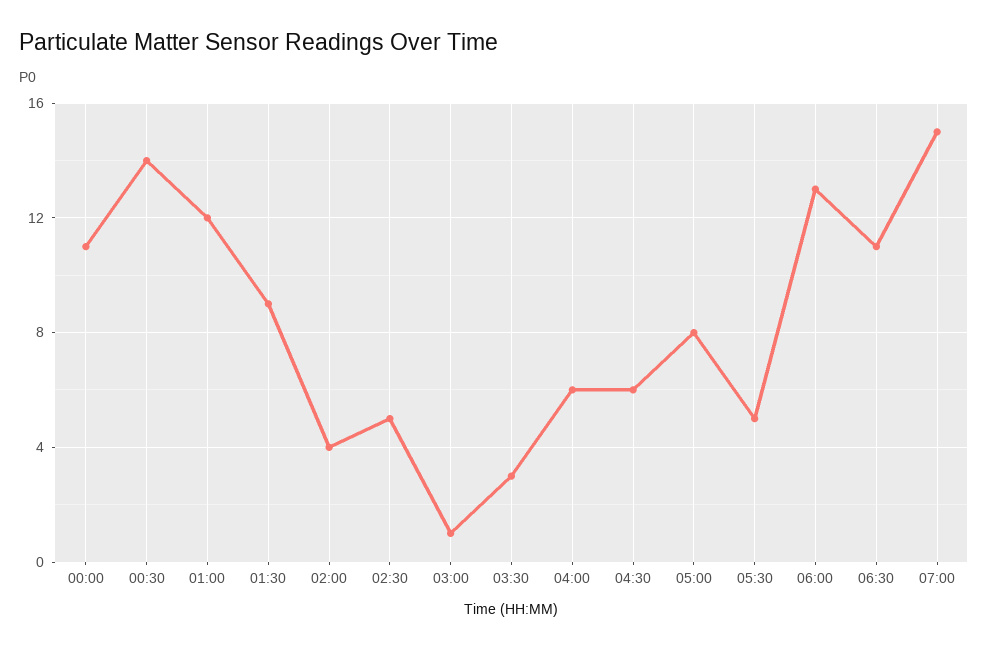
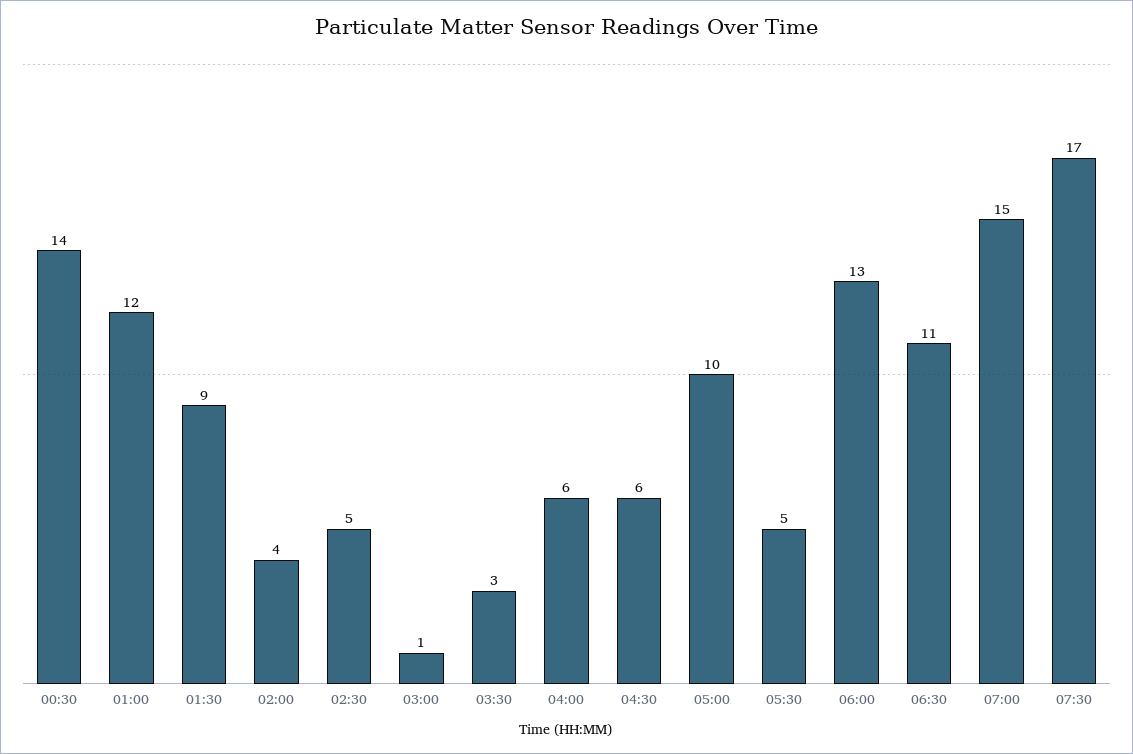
00:00: 11 -> none
05:00: 8 -> 10
07:30: none -> 17

